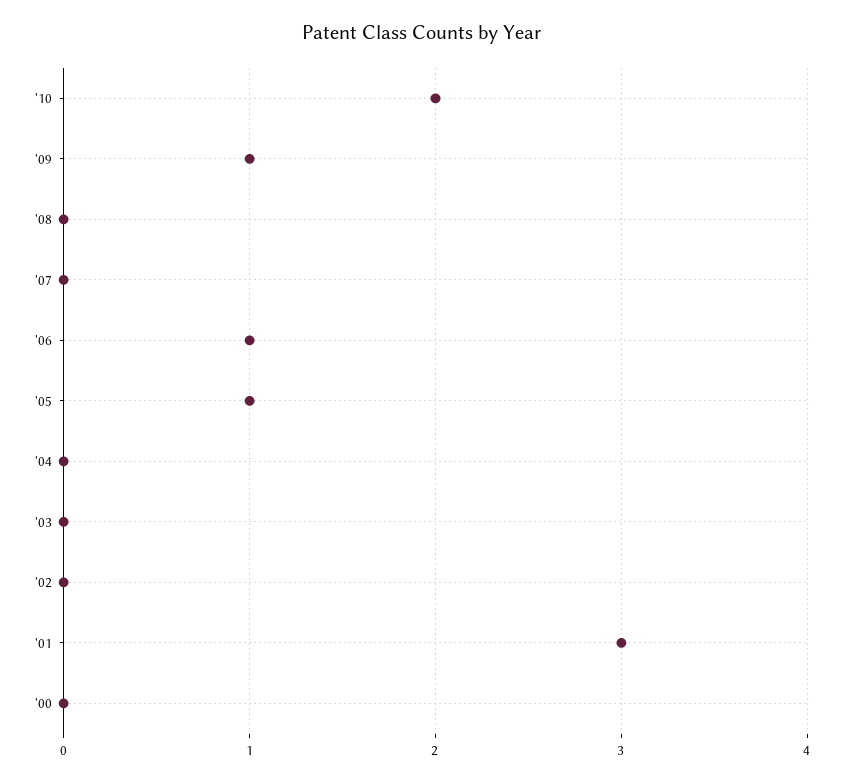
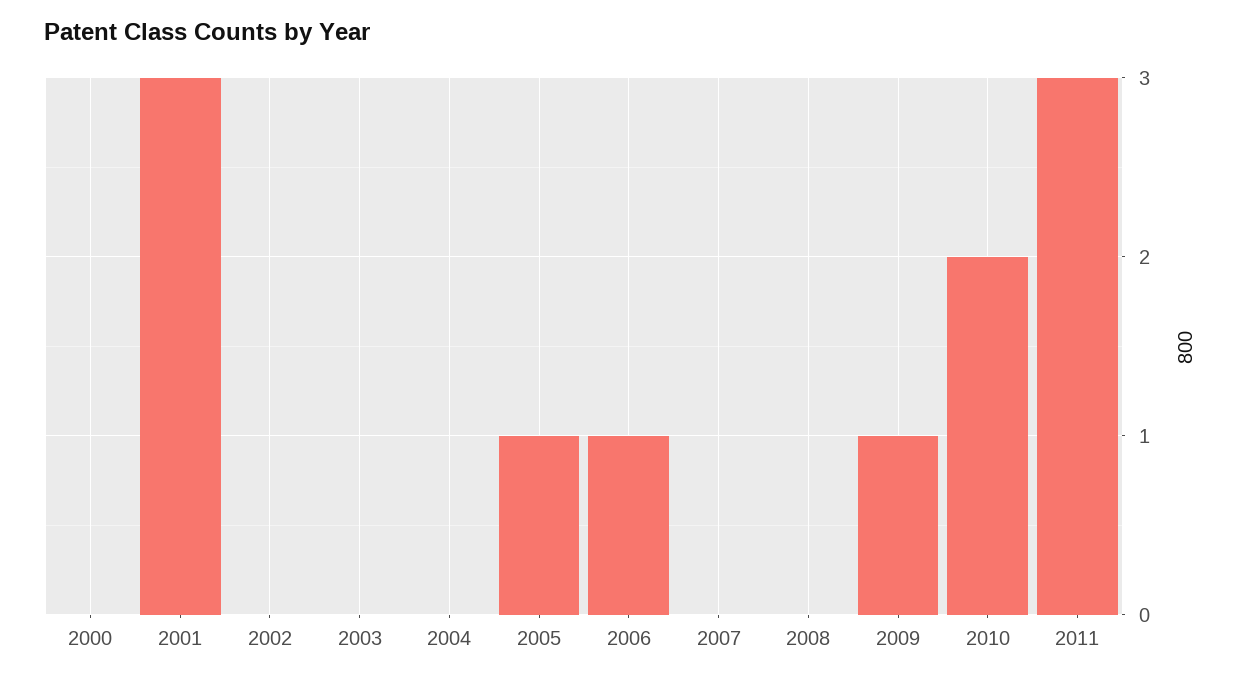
2011: none -> 3

